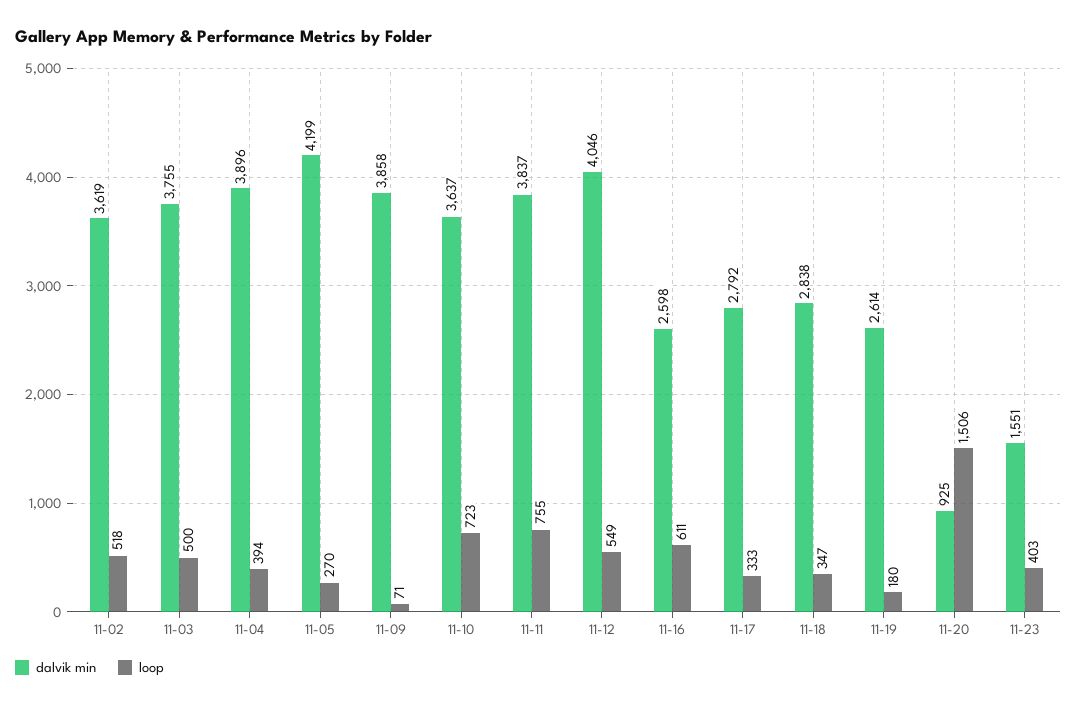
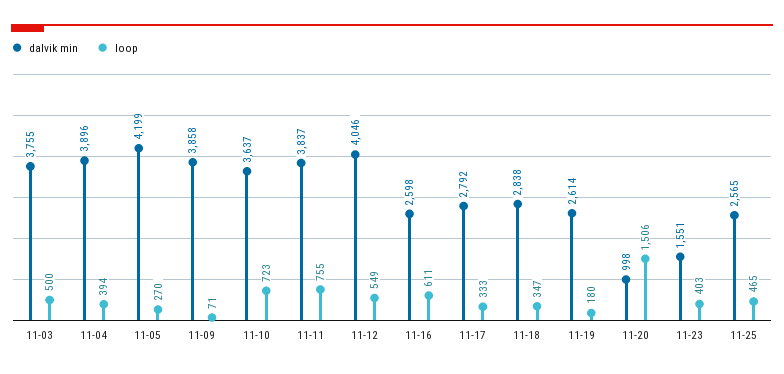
dalvik min, 11-02: 3619 -> none
loop, 11-02: 518 -> none
dalvik min, 11-20: 925 -> 998
dalvik min, 11-25: none -> 2565
loop, 11-25: none -> 465

